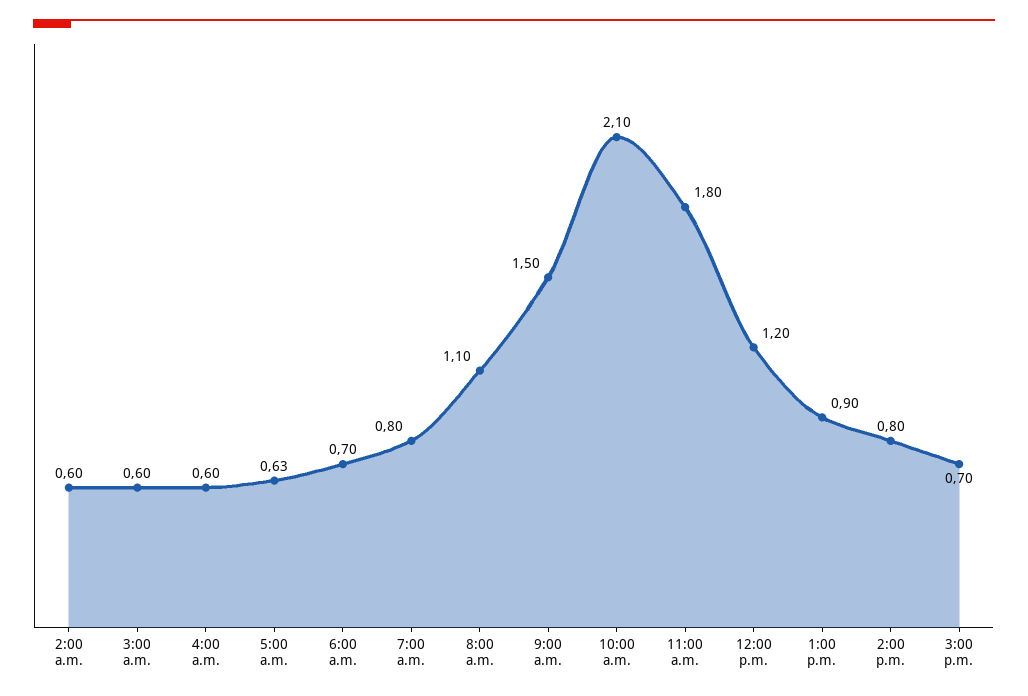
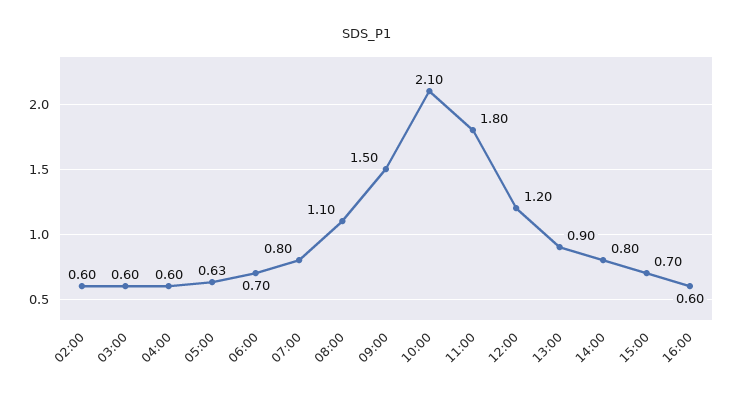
16:00: none -> 0.6

